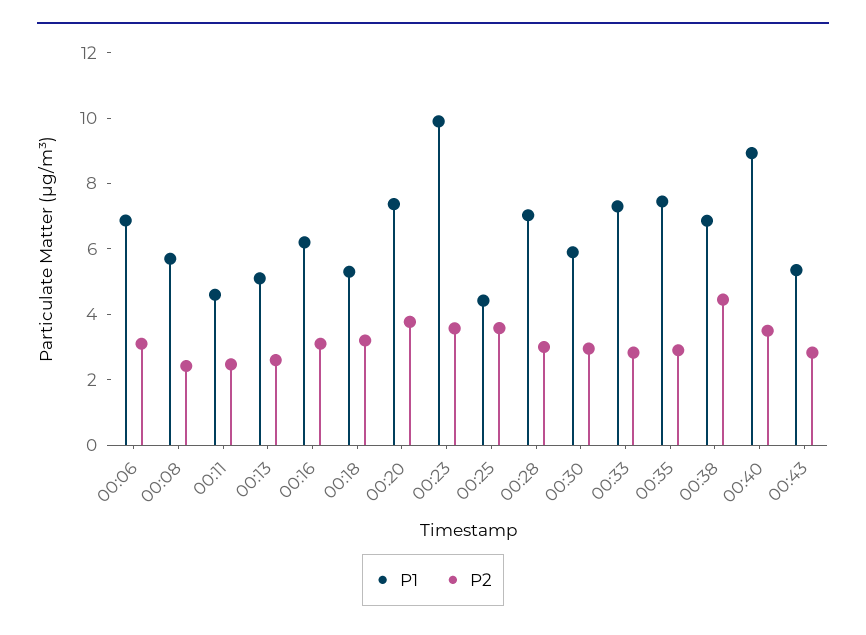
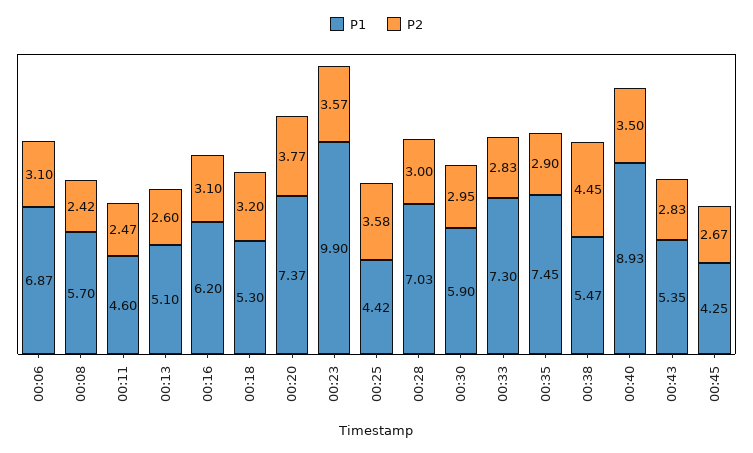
P1, 00:38: 7 -> 5.47
P1, 00:45: none -> 4.25
P2, 00:45: none -> 2.67

